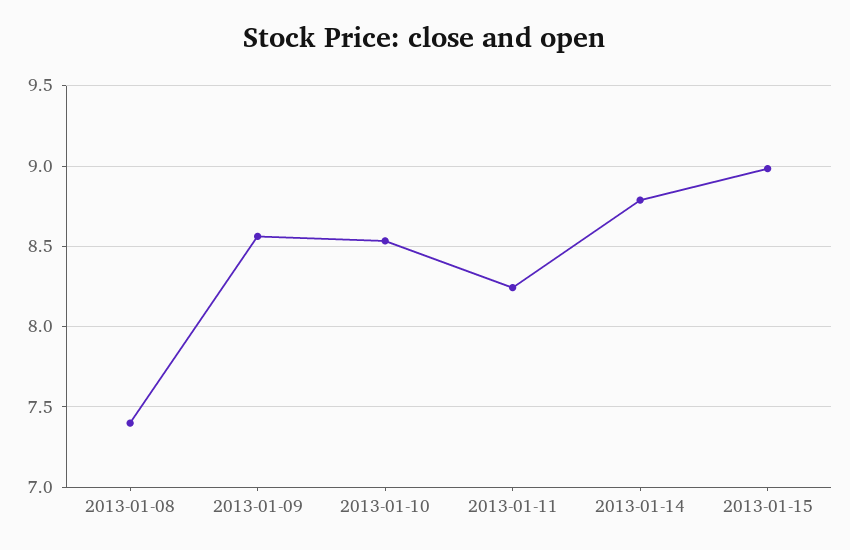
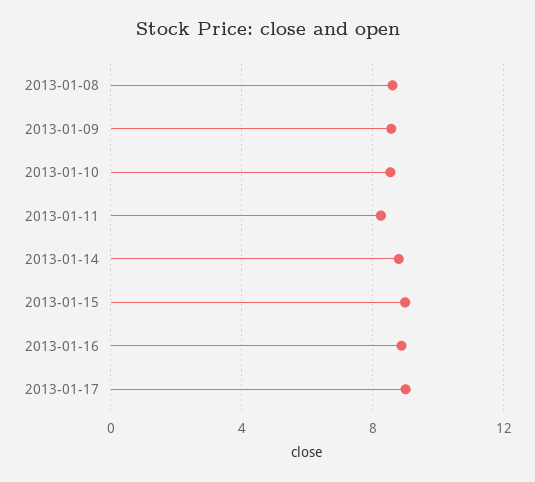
2013-01-08: 7.4 -> 8.5
2013-01-16: none -> 9
2013-01-17: none -> 9

